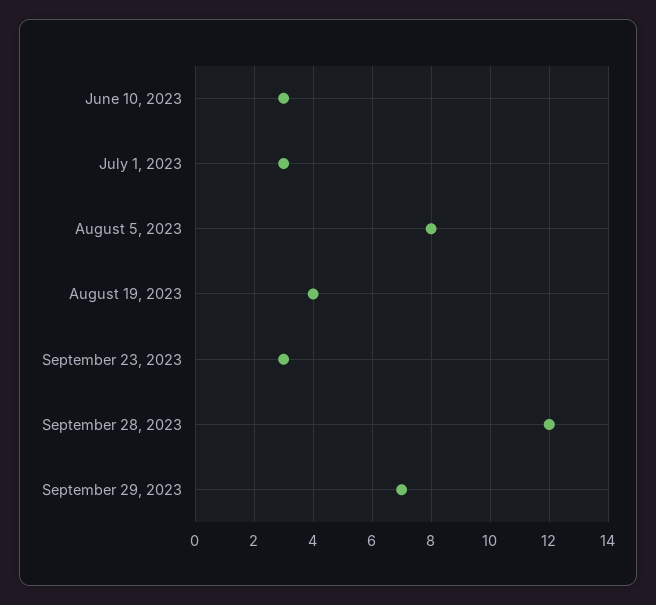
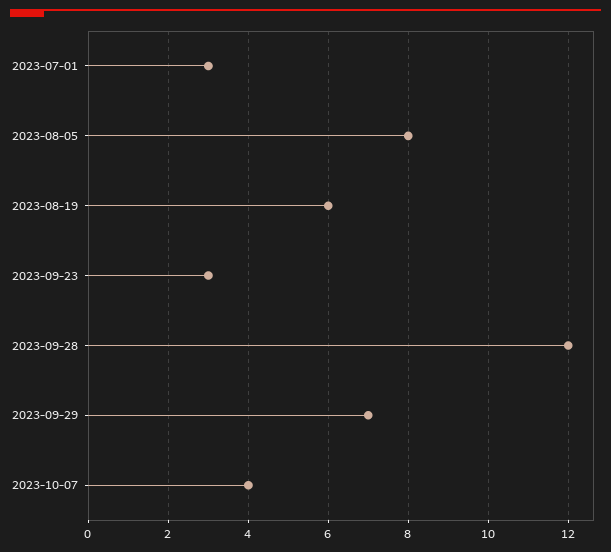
June 10, 2023: 3 -> none
August 19, 2023: 4 -> 6
2023-10-07: none -> 4

